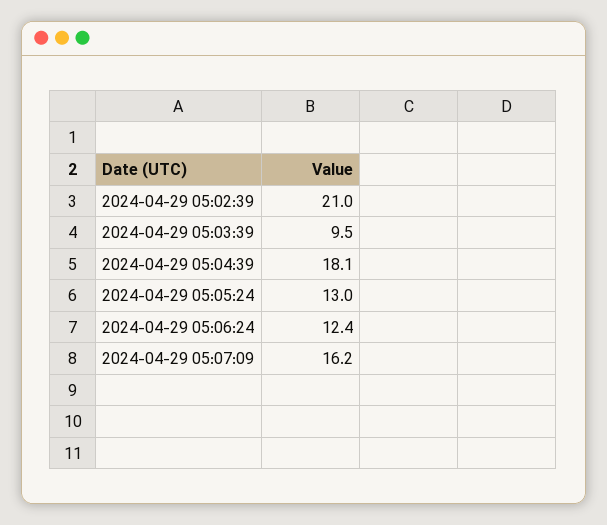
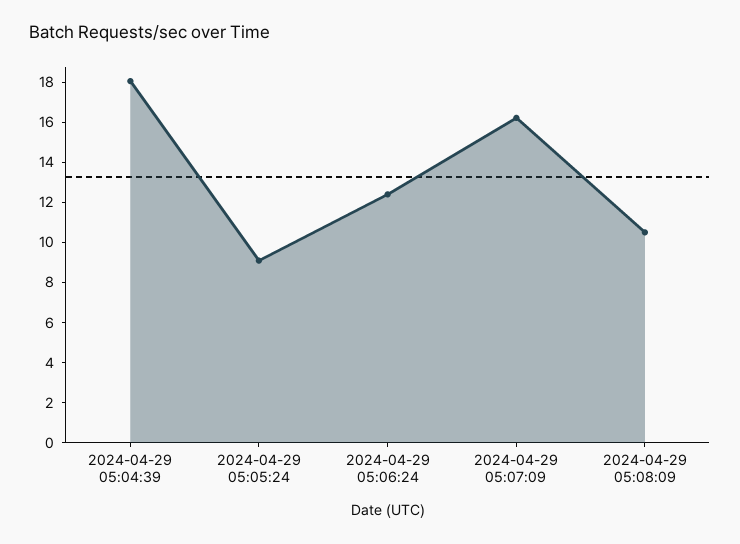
2024-04-29 05:02:39: 21 -> none
2024-04-29 05:03:39: 9.5 -> none
2024-04-29 05:05:24: 13 -> 9
2024-04-29 05:08:09: none -> 10.5

